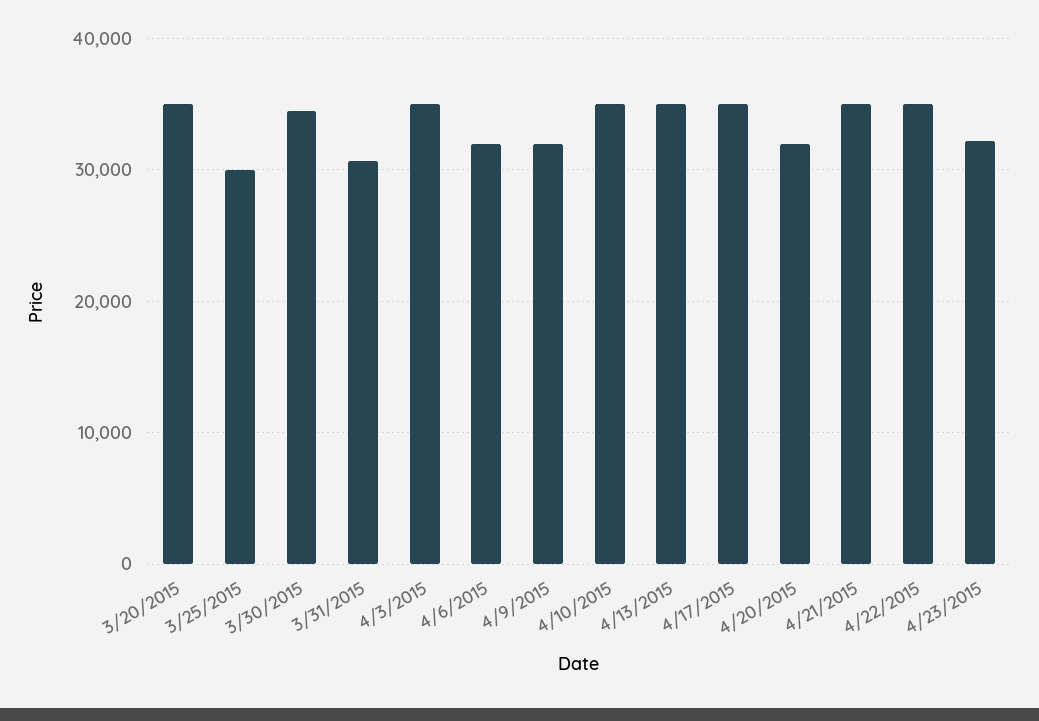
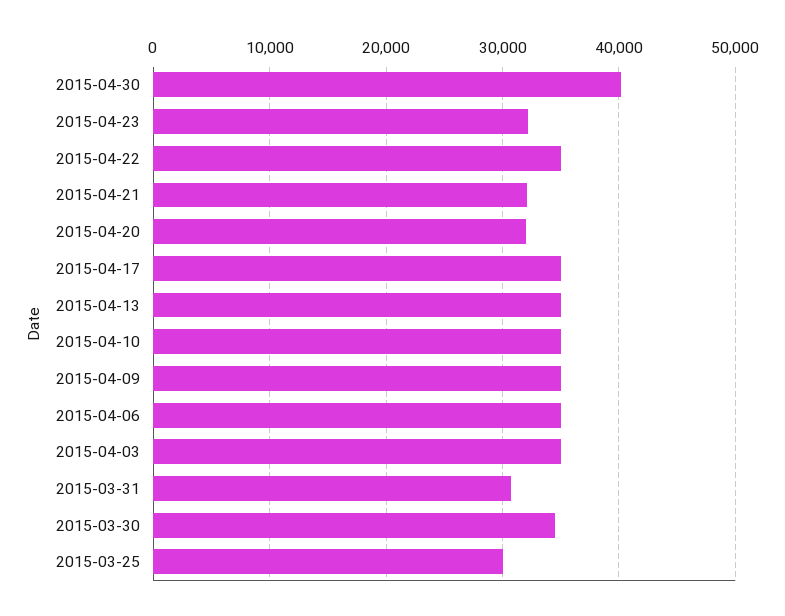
3/20/2015: 35000 -> none
4/6/2015: 32000 -> 35000
4/9/2015: 32000 -> 35000
4/21/2015: 35000 -> 32000
2015-04-30: none -> 40000

